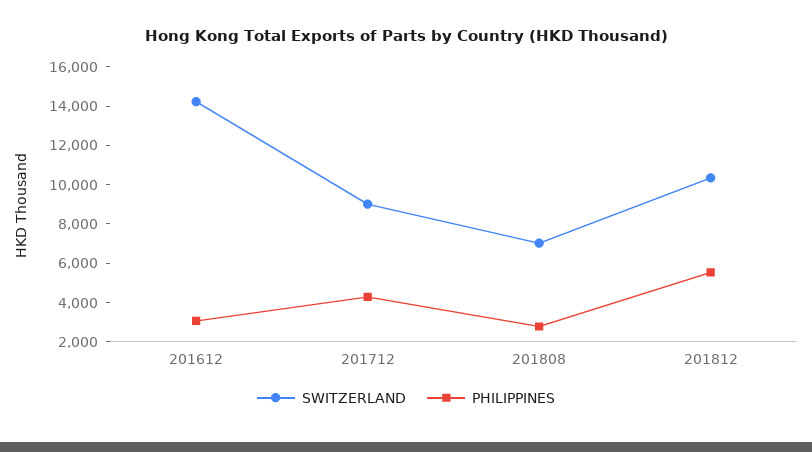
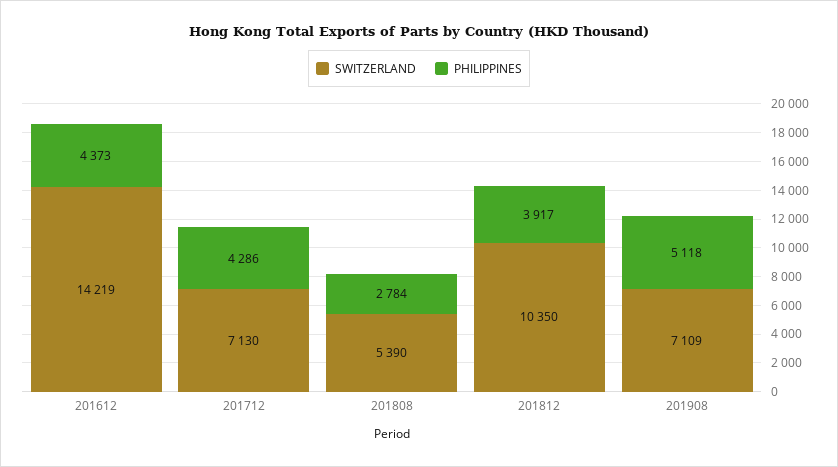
PHILIPPINES, 201612: 3000 -> 4373
SWITZERLAND, 201712: 9000 -> 7130
SWITZERLAND, 201808: 7000 -> 5390
PHILIPPINES, 201812: 5500 -> 3917
SWITZERLAND, 201908: none -> 7109
PHILIPPINES, 201908: none -> 5118

